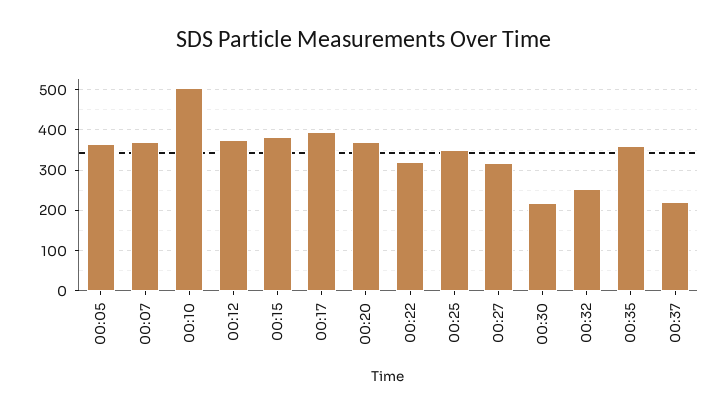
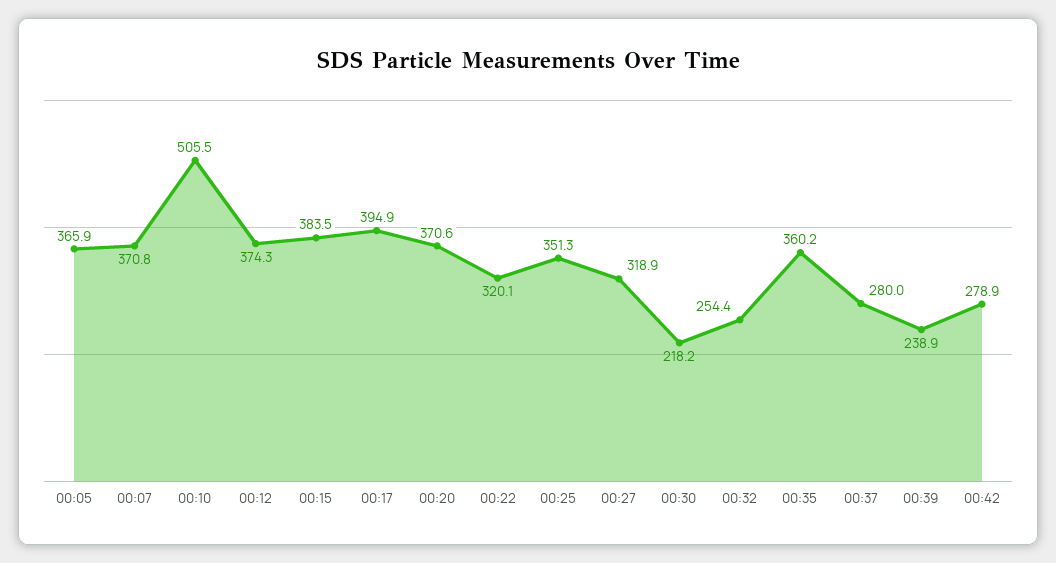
00:37: 220 -> 280
00:39: none -> 238.9
00:42: none -> 278.9

